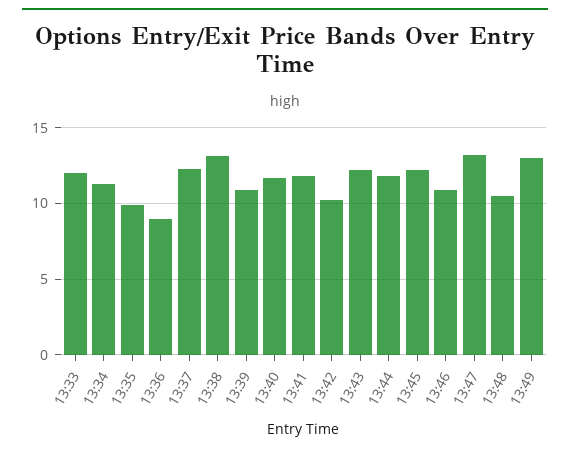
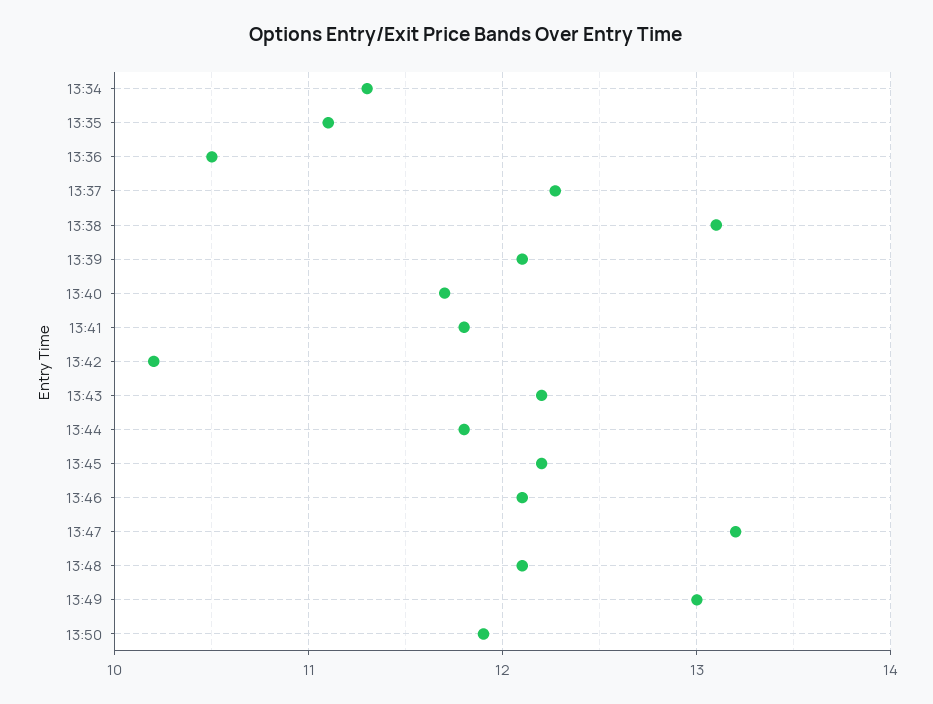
13:33: 12 -> none
13:35: 10 -> 11.1
13:36: 9 -> 10.5
13:39: 11 -> 12.1
13:46: 11 -> 12.1
13:48: 10.5 -> 12.1
13:50: none -> 11.9

